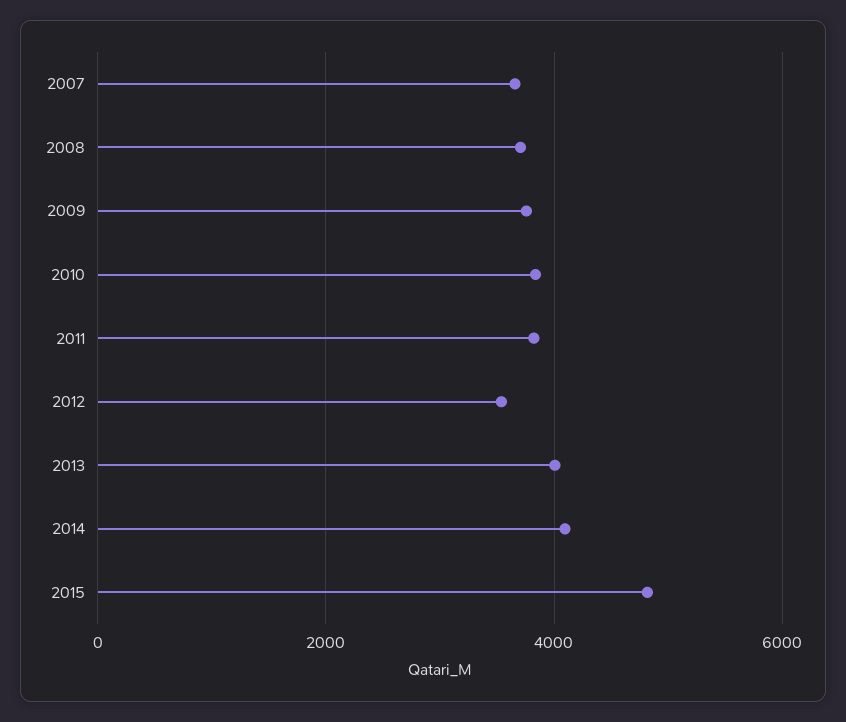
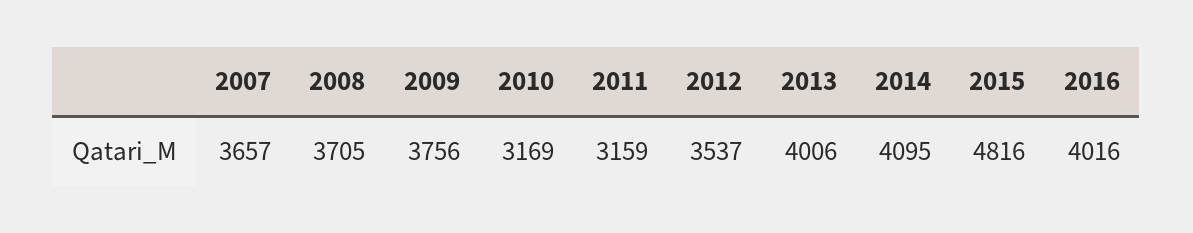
2010: 3800 -> 3169
2011: 3800 -> 3159
2016: none -> 4016

